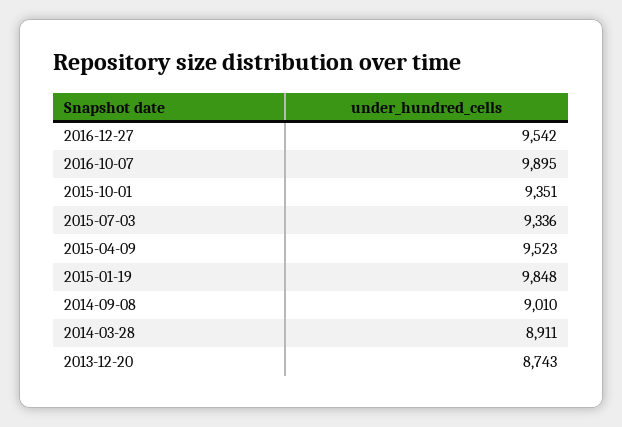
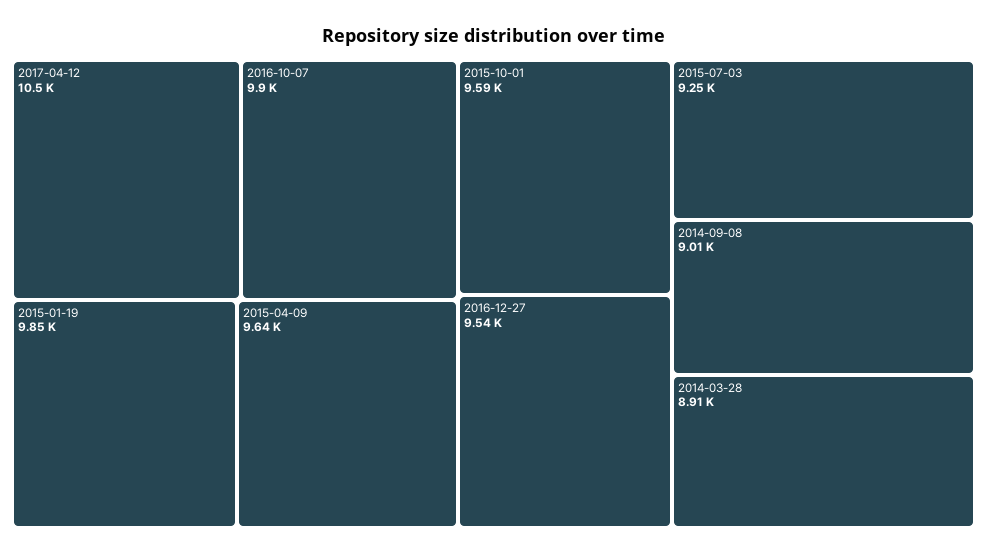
2015-10-01: 9351 -> 9590
2015-07-03: 9336 -> 9250
2015-04-09: 9523 -> 9640
2013-12-20: 8743 -> none
2017-04-12: none -> 10500

